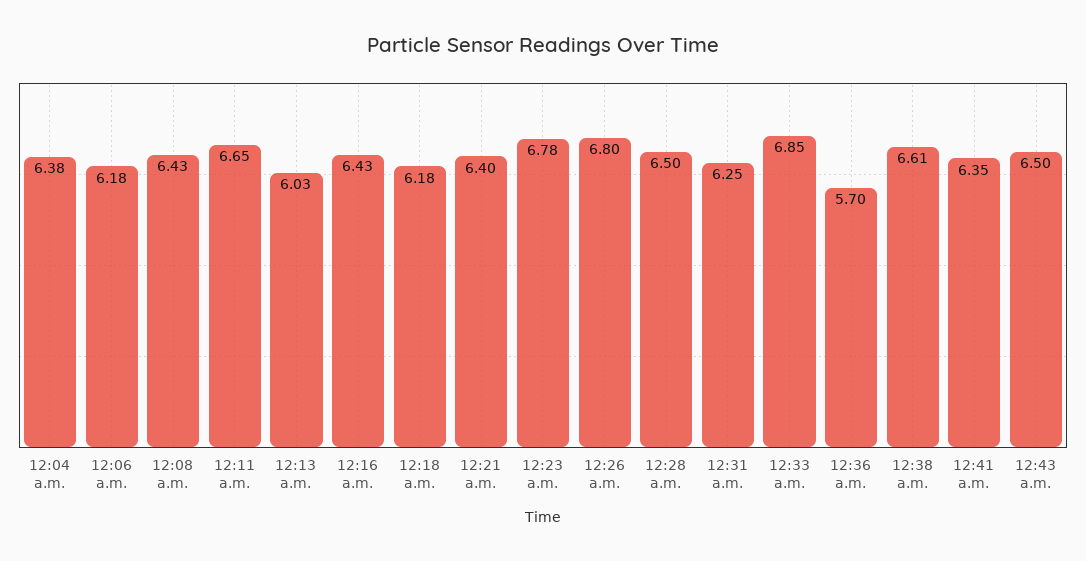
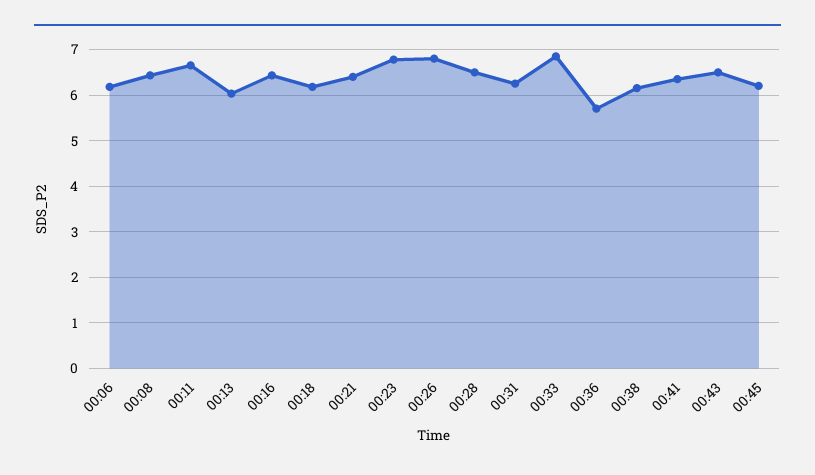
12:04 a.m.: 6.38 -> none
12:38 a.m.: 6.61 -> 6.2
00:45: none -> 6.2

